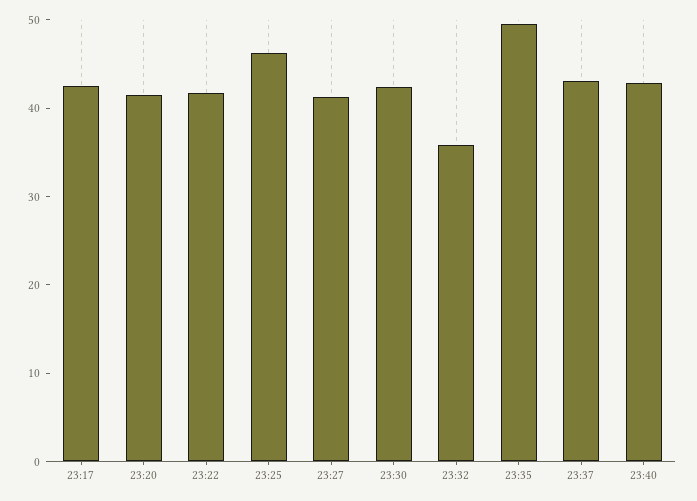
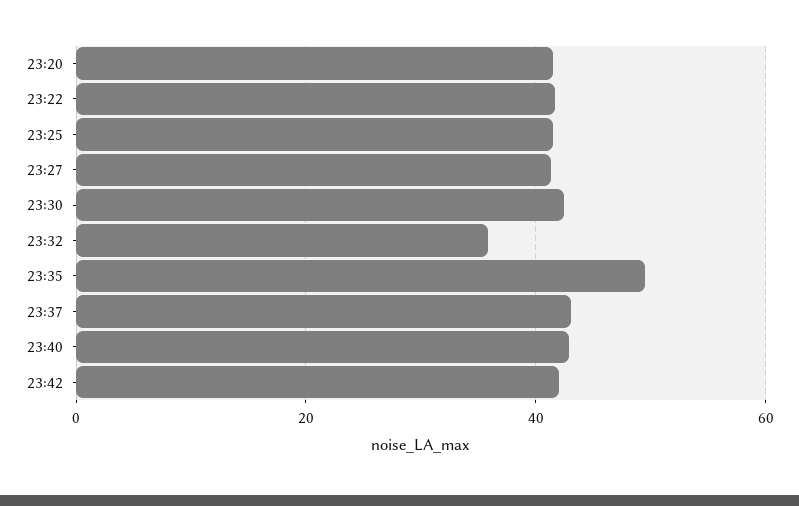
23:17: 42 -> none
23:25: 46 -> 42
23:42: none -> 42

